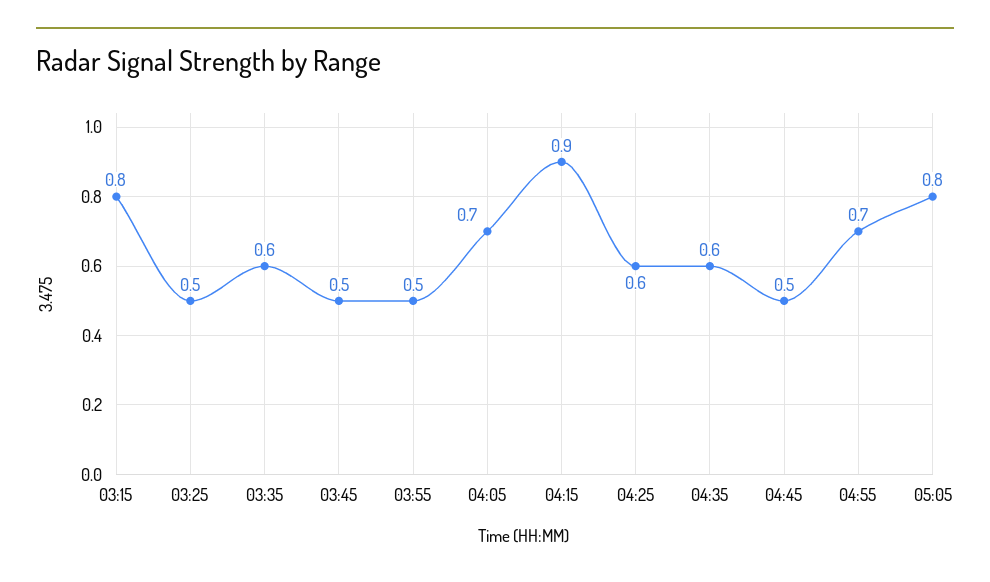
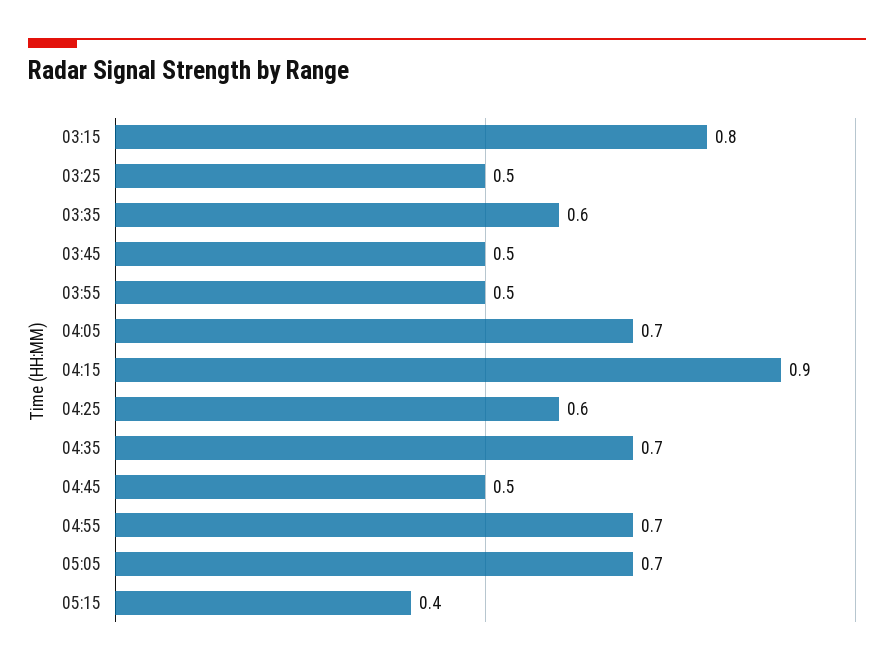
04:35: 0.6 -> 0.7
05:05: 0.8 -> 0.7
05:15: none -> 0.4

